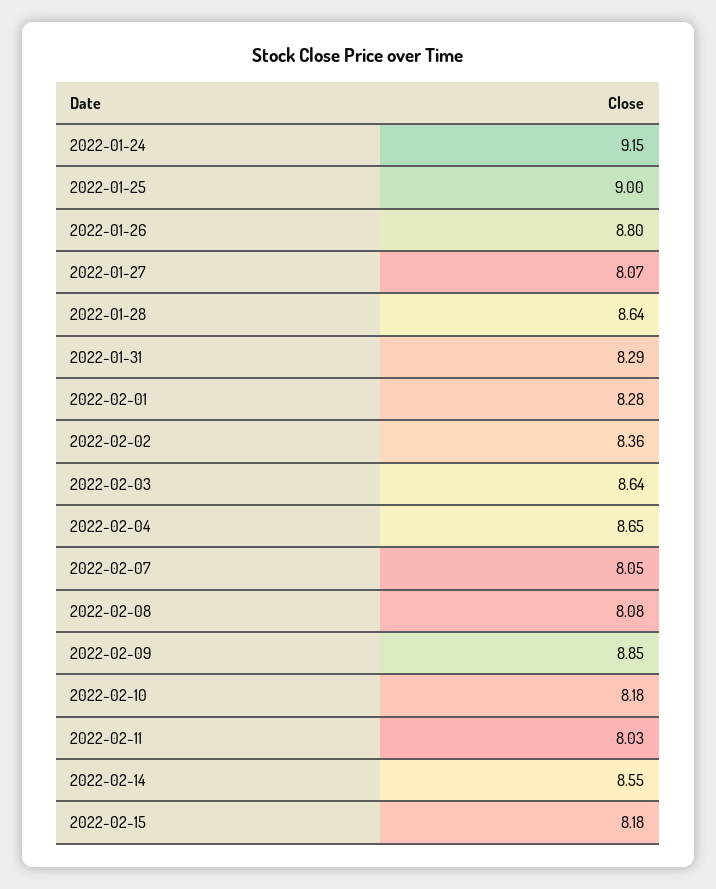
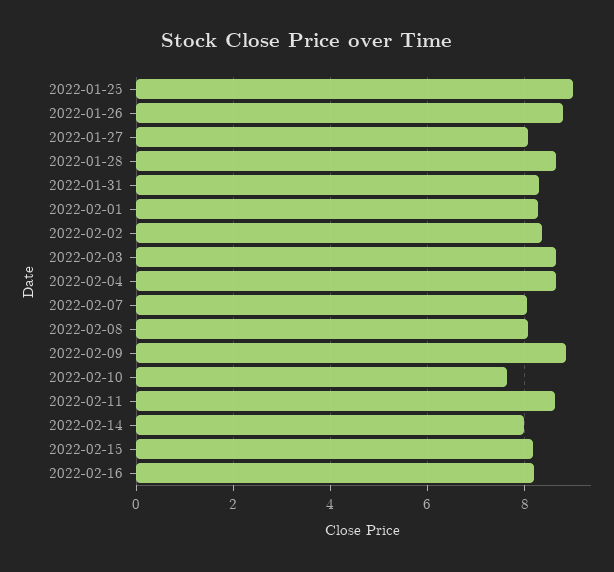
2022-01-24: 9.15 -> none
2022-02-10: 8.18 -> 7.6
2022-02-11: 8.03 -> 8.6
2022-02-14: 8.55 -> 8
2022-02-16: none -> 8.2

